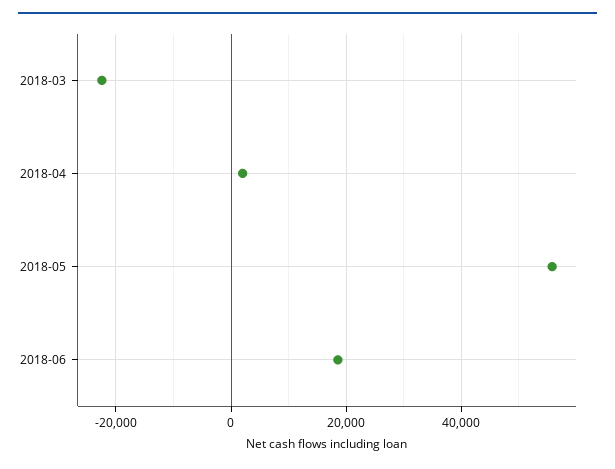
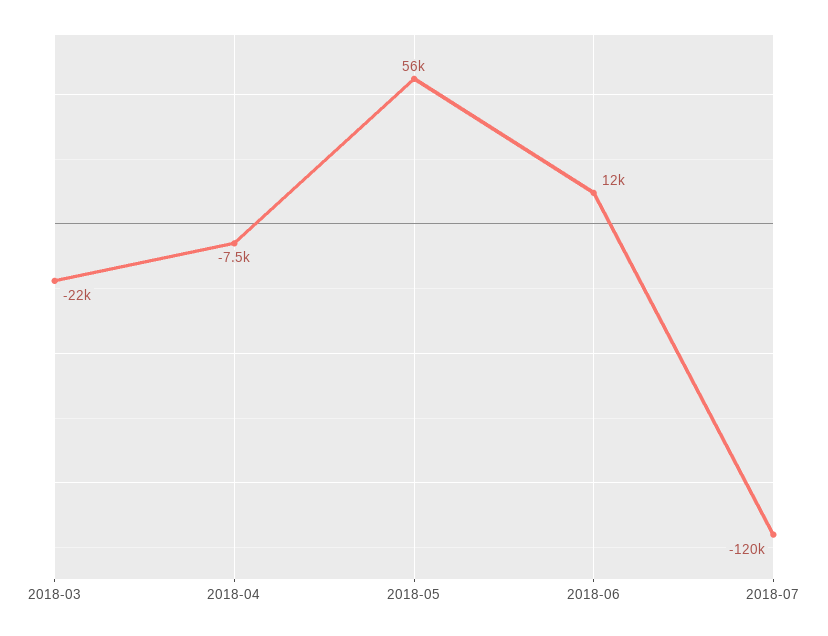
2018-04: 2000 -> -7500
2018-06: 18000 -> 12000
2018-07: none -> -120000

